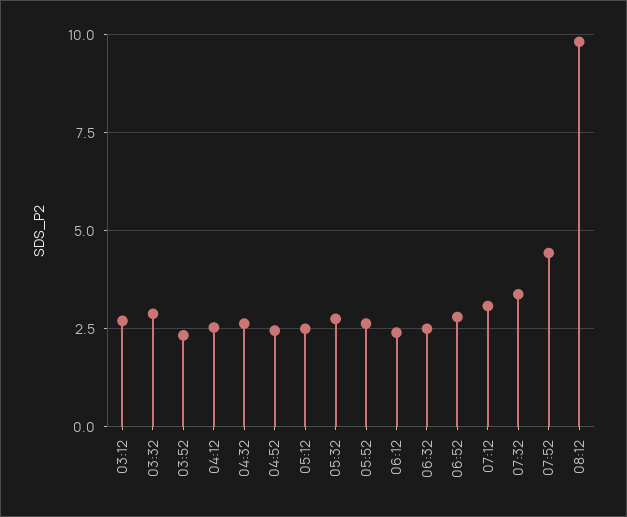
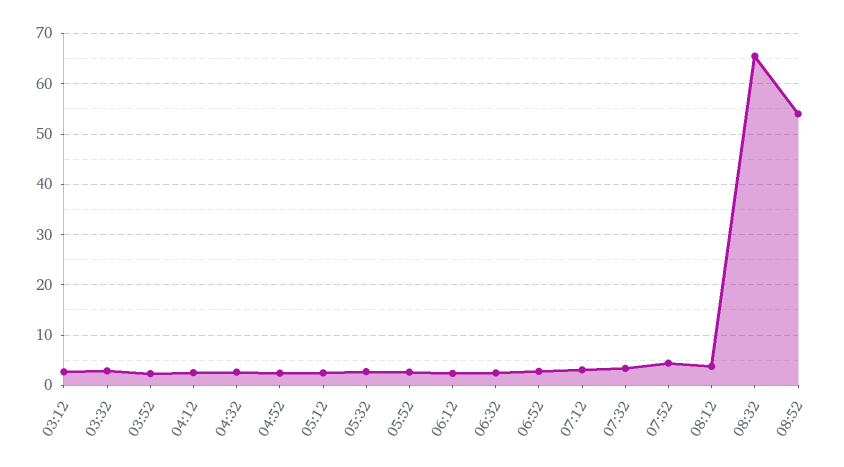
08:12: 9.75 -> 4
08:32: none -> 66
08:52: none -> 54

